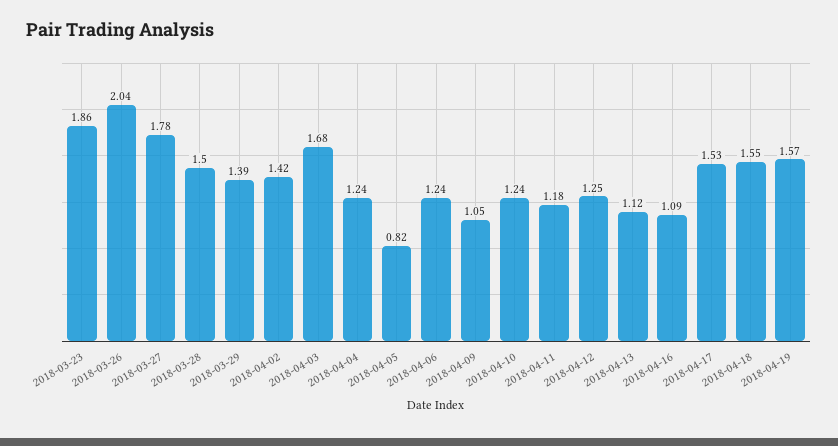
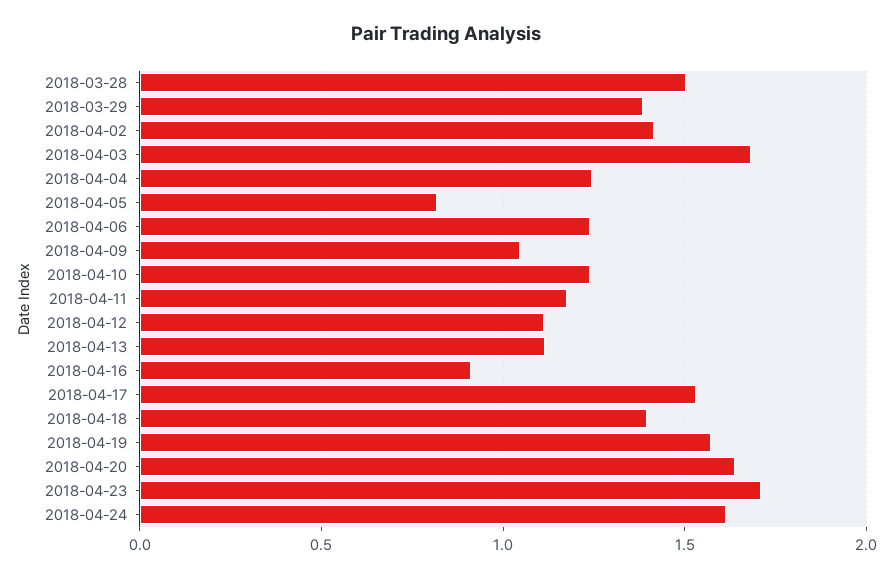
2018-03-23: 1.86 -> none
2018-03-26: 2.04 -> none
2018-03-27: 1.78 -> none
2018-04-12: 1.25 -> 1.1
2018-04-16: 1.09 -> 0.9
2018-04-18: 1.55 -> 1.4
2018-04-20: none -> 1.65
2018-04-23: none -> 1.7
2018-04-24: none -> 1.6

